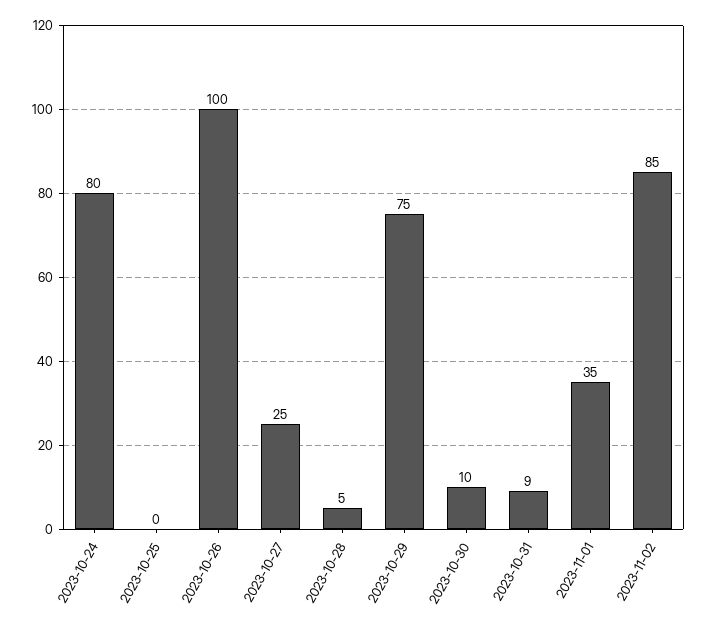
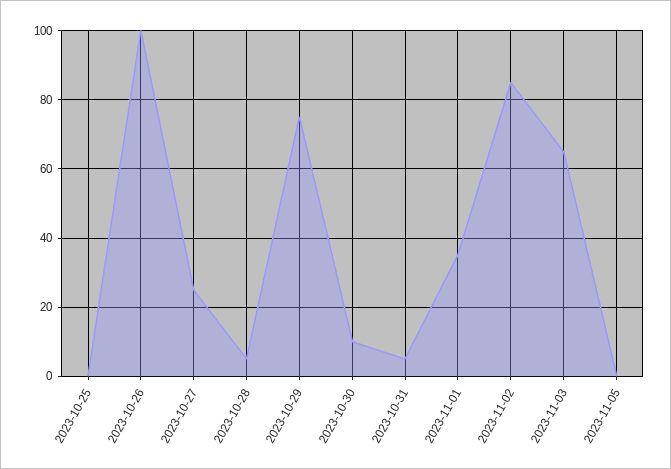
2023-10-24: 80 -> none
2023-10-31: 9 -> 5
2023-11-03: none -> 65
2023-11-05: none -> 0

